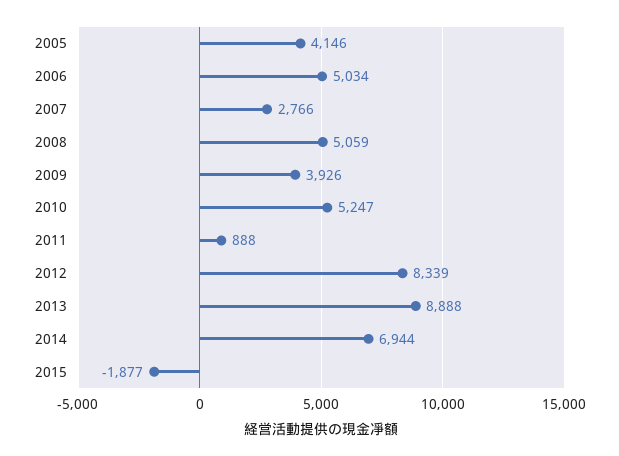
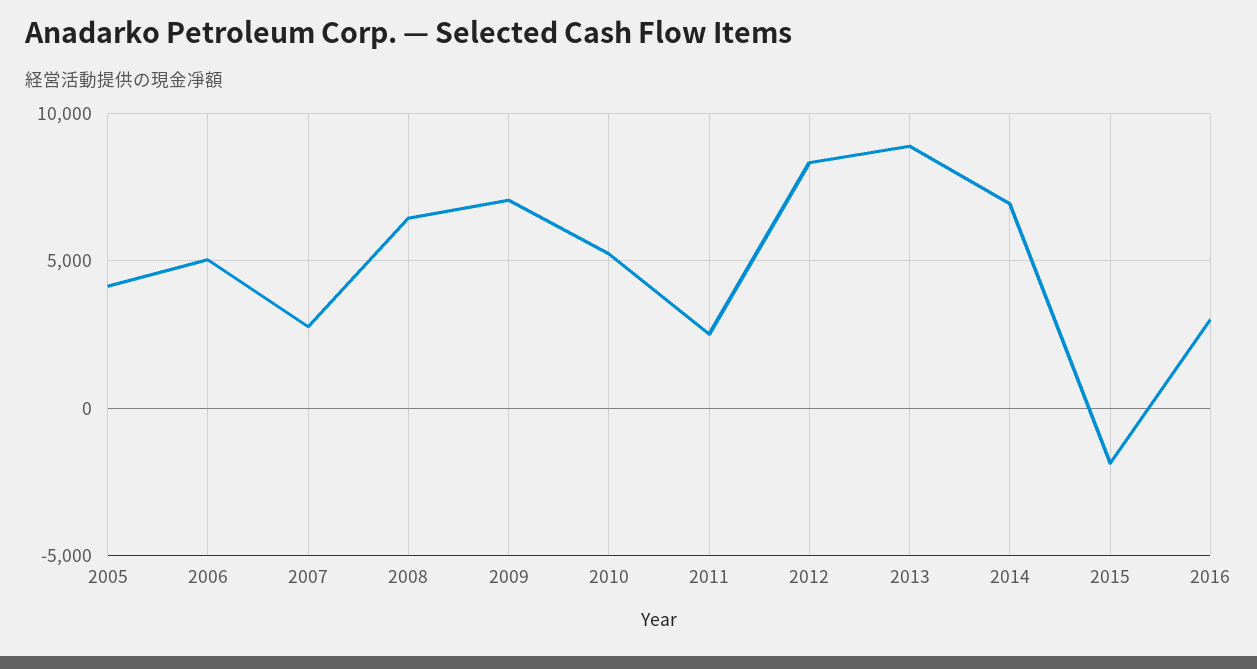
2008: 5059 -> 6500
2009: 3926 -> 7000
2011: 888 -> 2500
2016: none -> 3000

